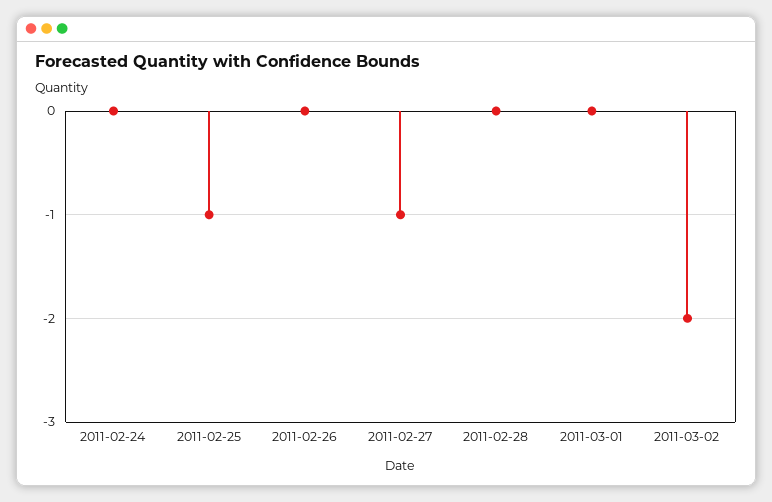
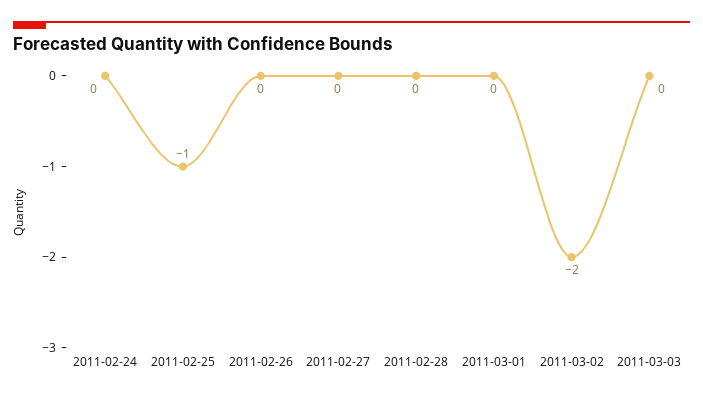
2011-02-27: -1 -> 0
2011-03-03: none -> 0

